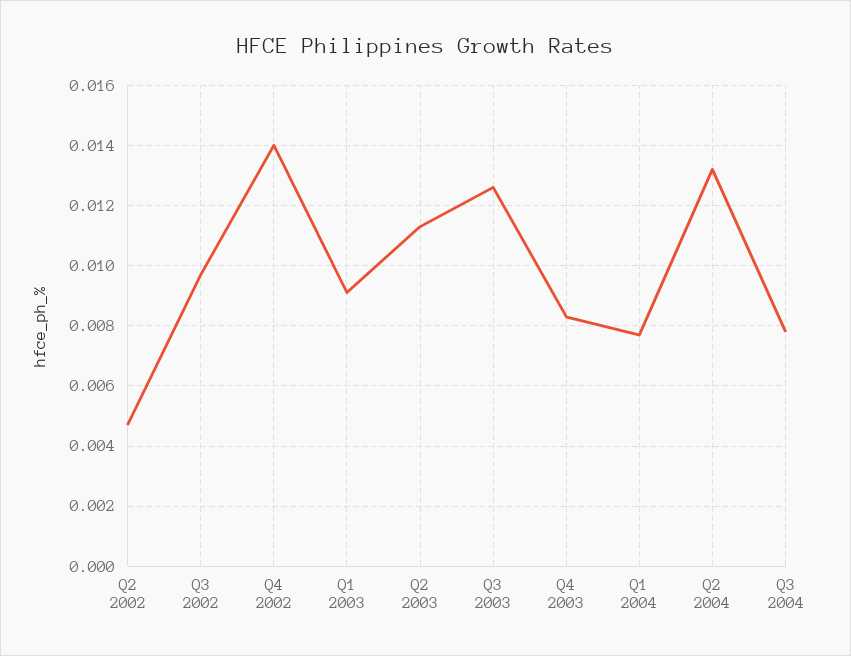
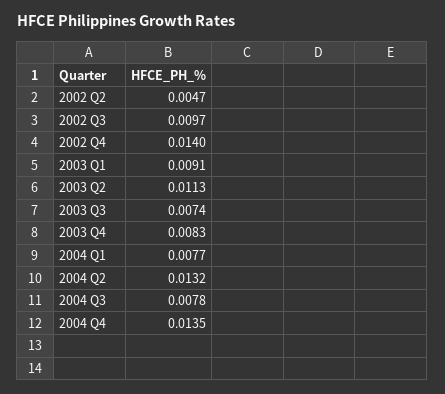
Q3 2003: 0.0125 -> 0.0074
2004 Q4: none -> 0.0135

